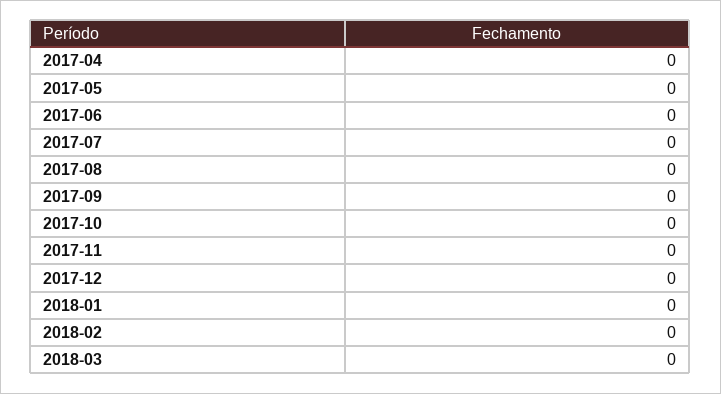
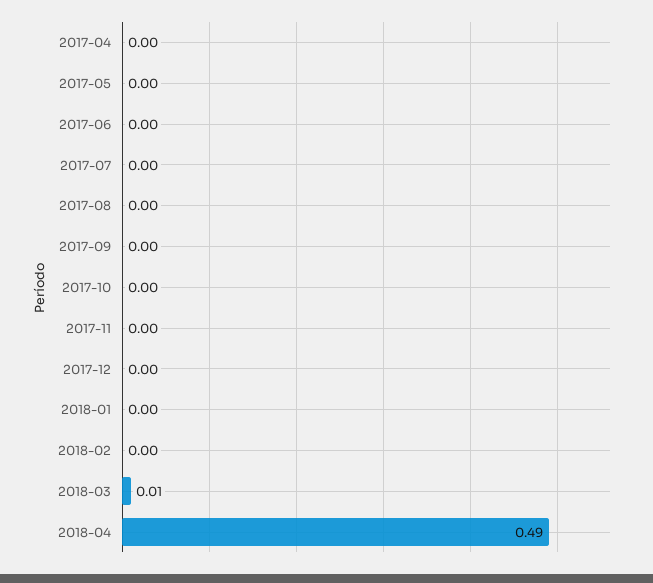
2018-03: 0 -> 0.01
2018-04: none -> 0.49

